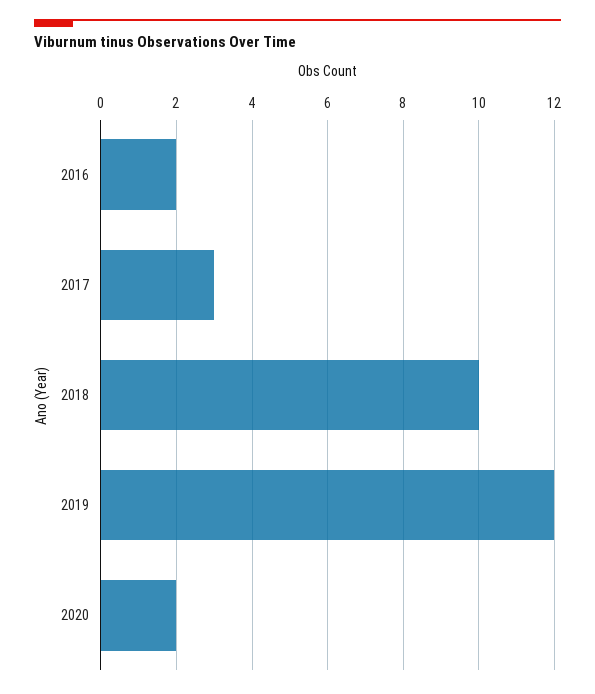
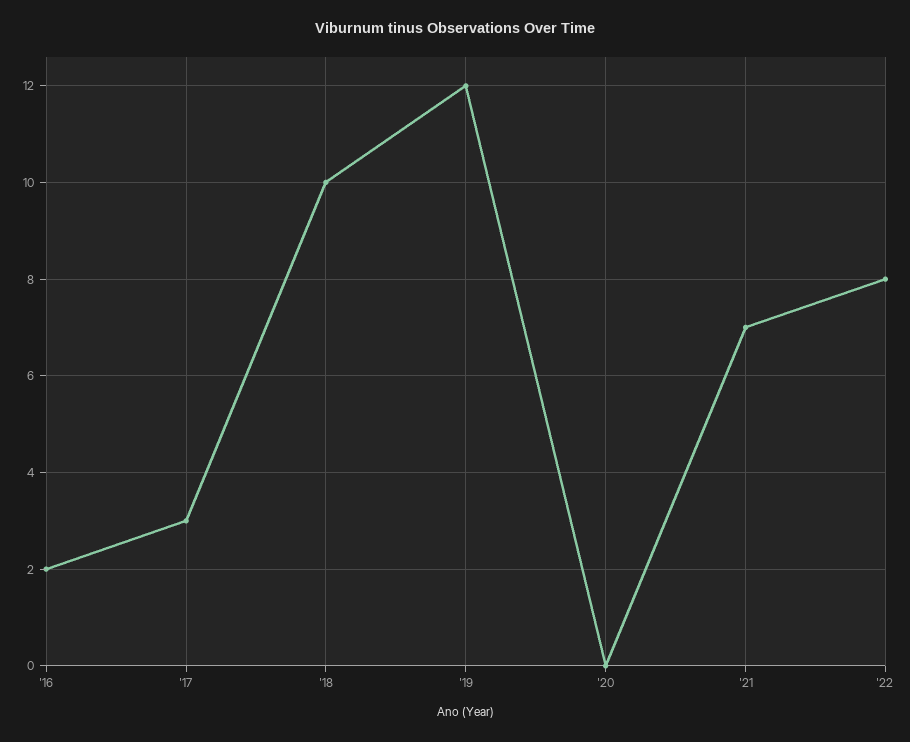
2020: 2 -> 0
'21: none -> 7
'22: none -> 8

